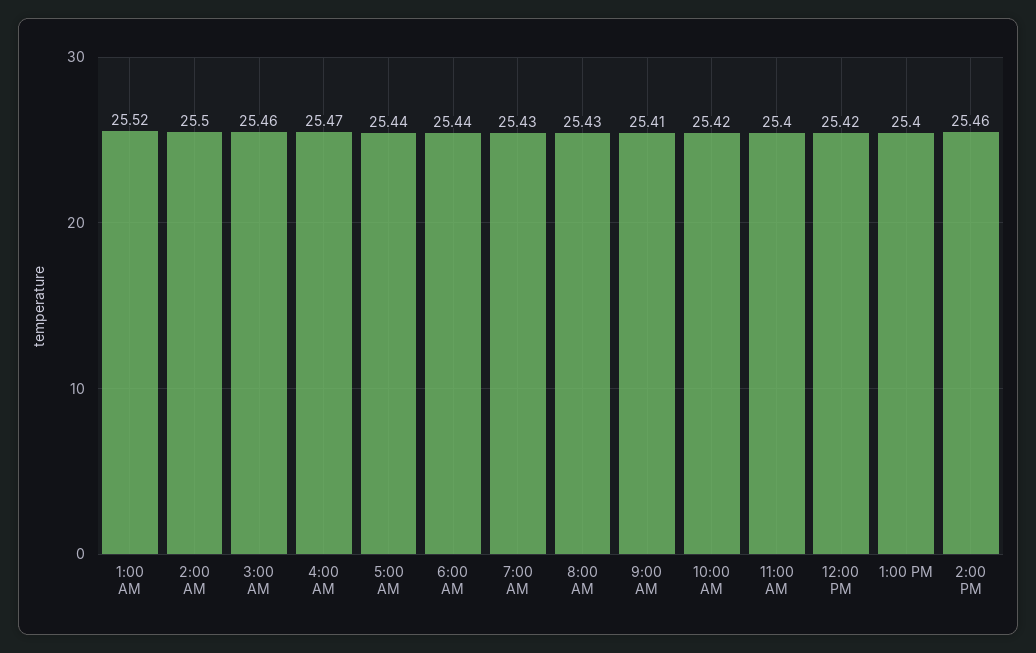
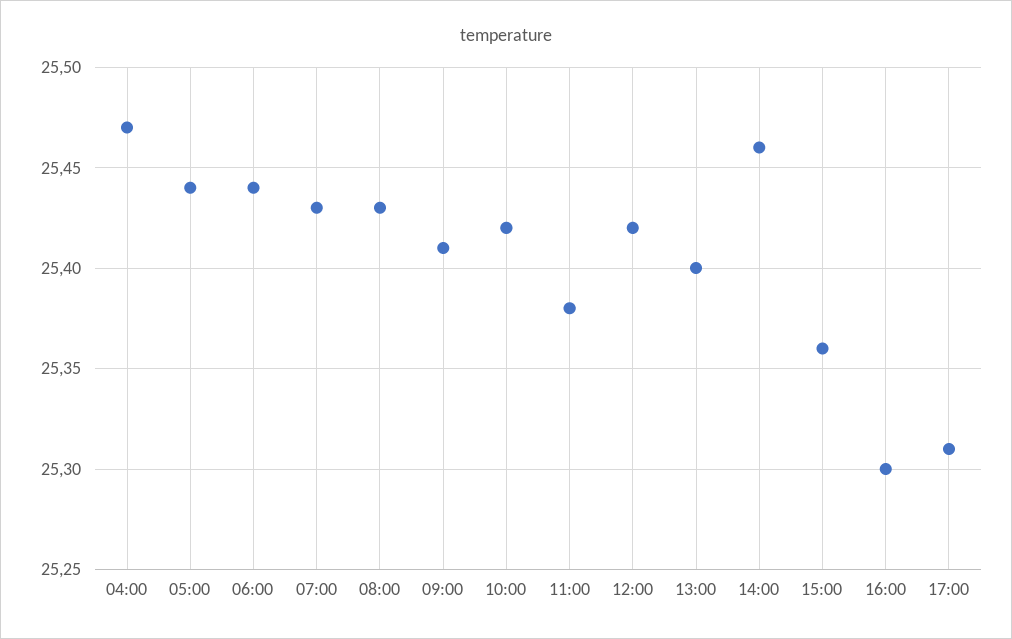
1:00 AM: 25.52 -> none
2:00 AM: 25.5 -> none
3:00 AM: 25.46 -> none
11:00 AM: 25.4 -> 25.38
15:00: none -> 25.36
16:00: none -> 25.3
17:00: none -> 25.31

